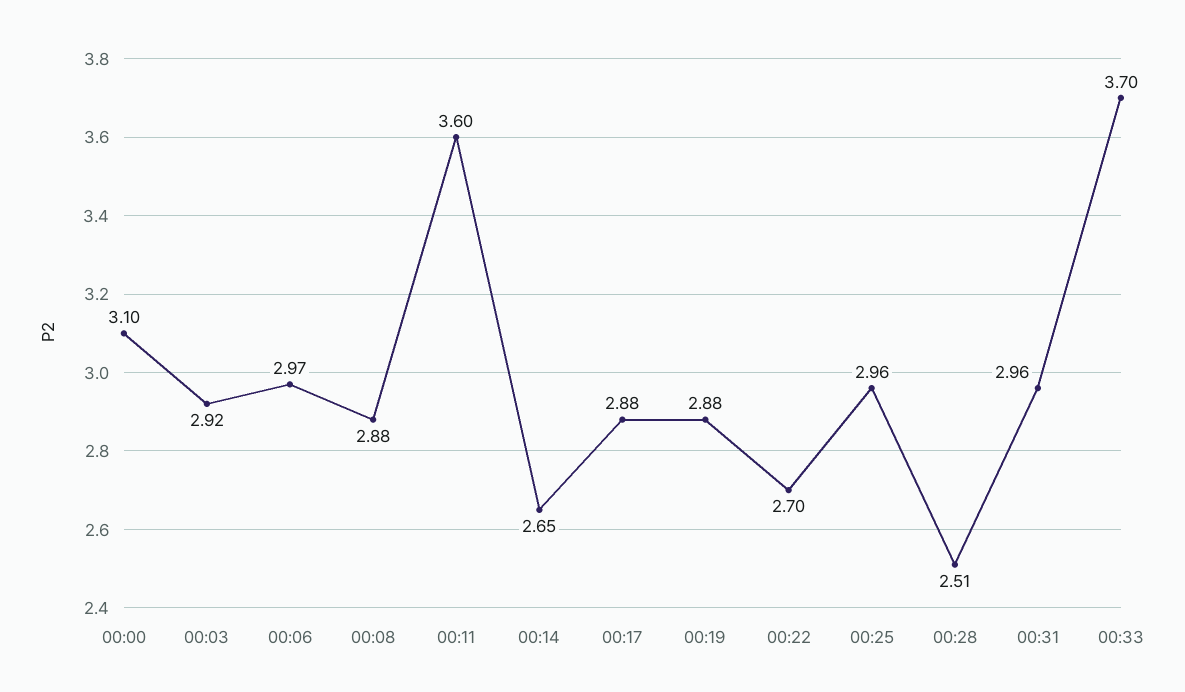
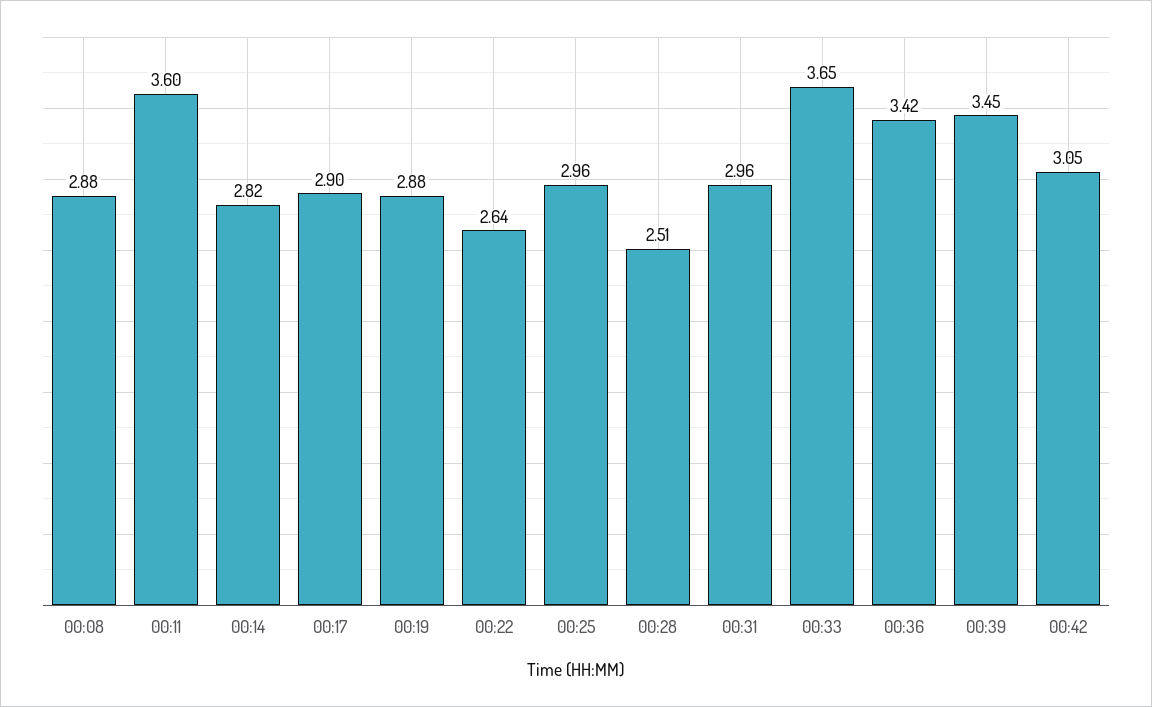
00:00: 3.1 -> none
00:03: 2.92 -> none
00:06: 2.97 -> none
00:14: 2.65 -> 2.82
00:17: 2.88 -> 2.9
00:22: 2.7 -> 2.64
00:33: 3.7 -> 3.65
00:36: none -> 3.42
00:39: none -> 3.45
00:42: none -> 3.05

